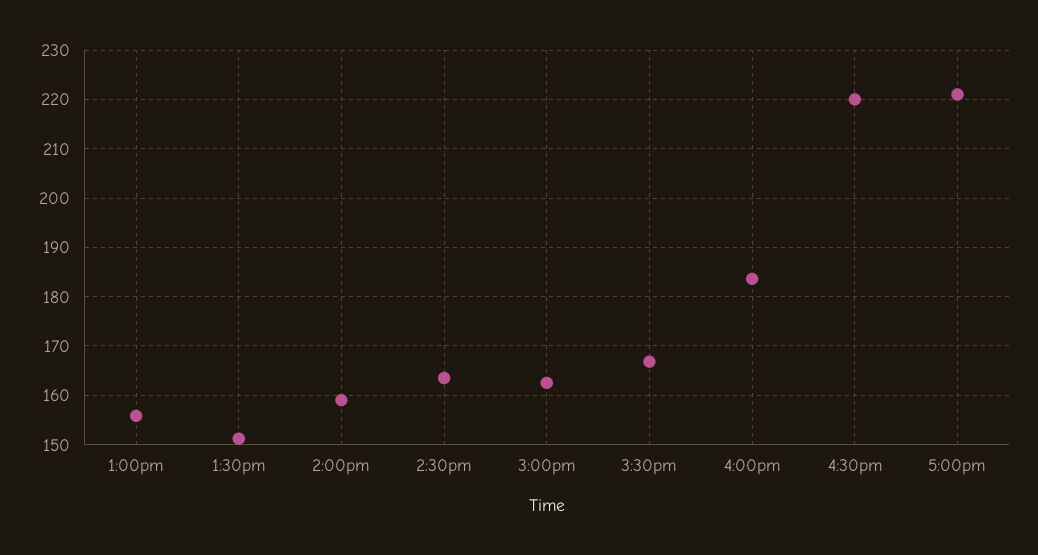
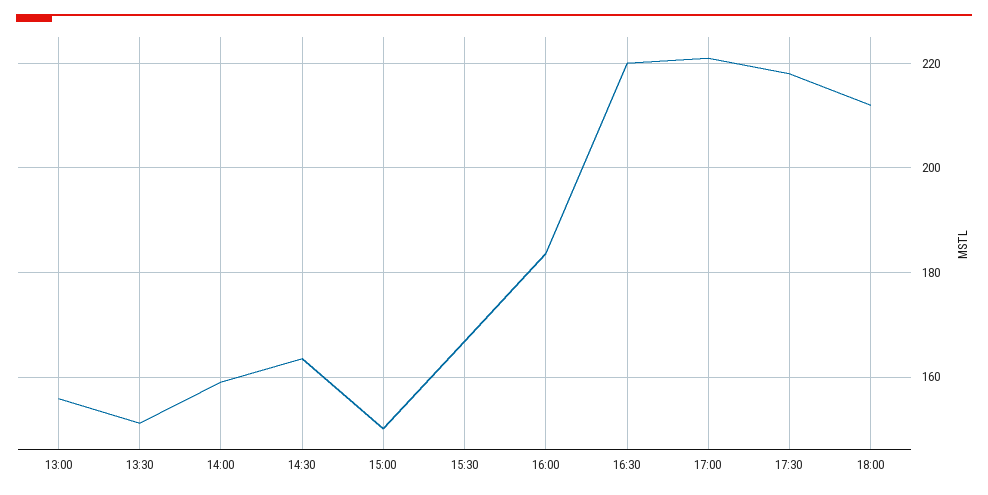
3:00pm: 162 -> 150
17:30: none -> 218
18:00: none -> 212

